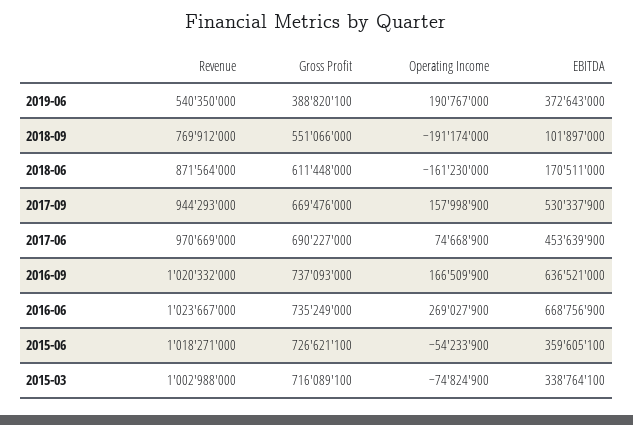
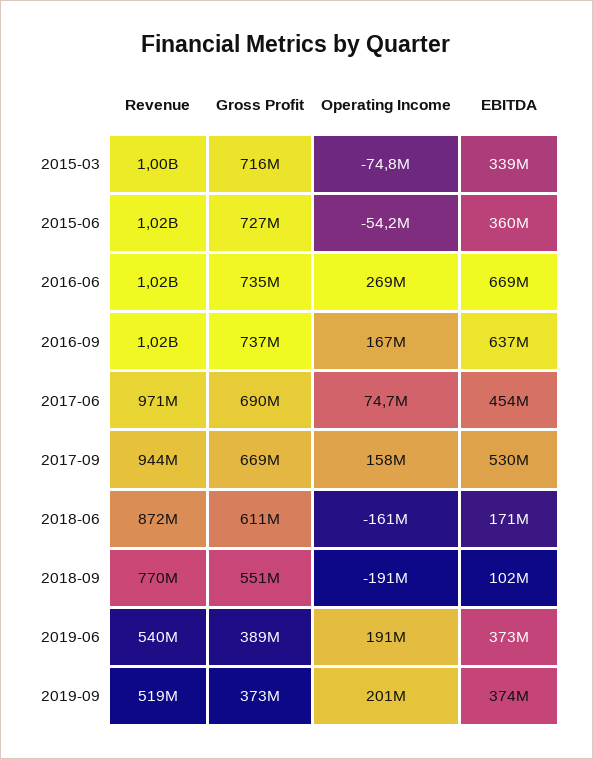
Revenue, 2019-09: none -> 519000000
Gross Profit, 2019-09: none -> 373000000
Operating Income, 2019-09: none -> 201000000
EBITDA, 2019-09: none -> 374000000

